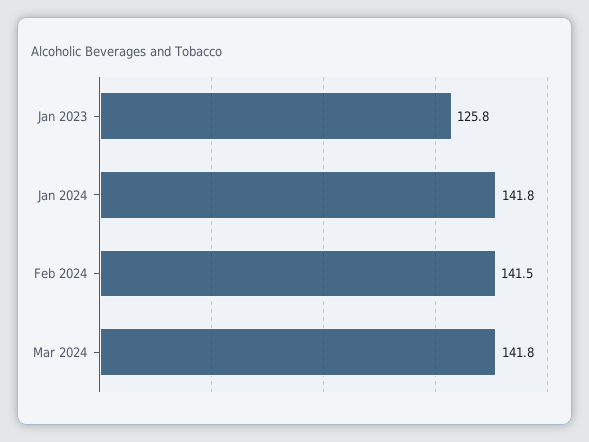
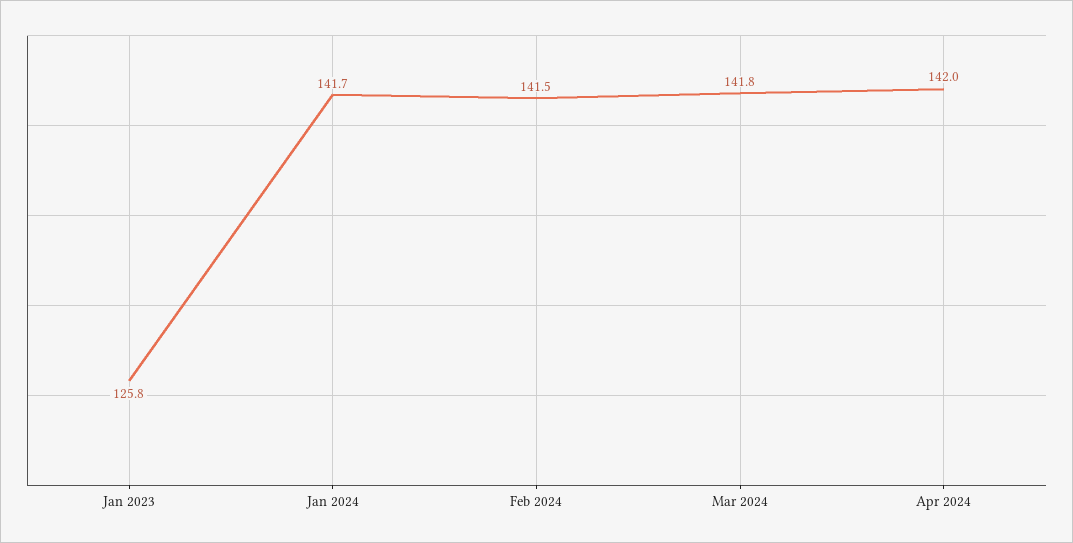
Jan 2024: 141.8 -> 141.7
Apr 2024: none -> 142

